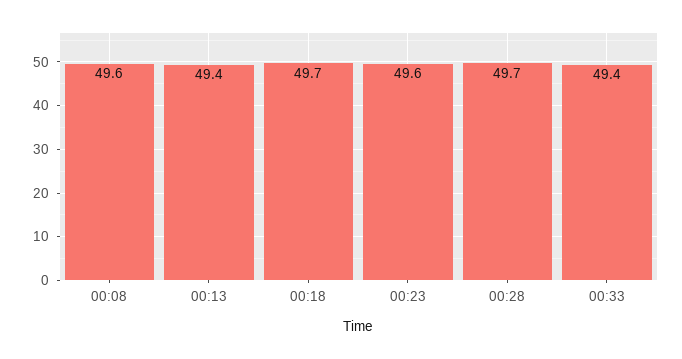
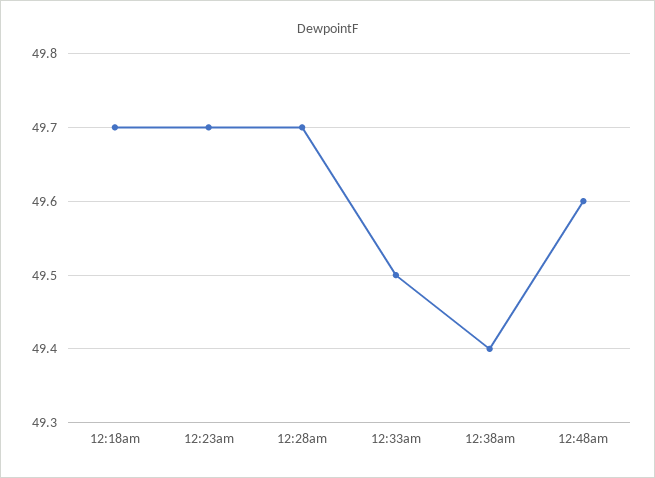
00:08: 49.6 -> none
00:13: 49.4 -> none
00:23: 49.6 -> 49.7
00:33: 49.4 -> 49.5
12:38am: none -> 49.4
12:48am: none -> 49.6

